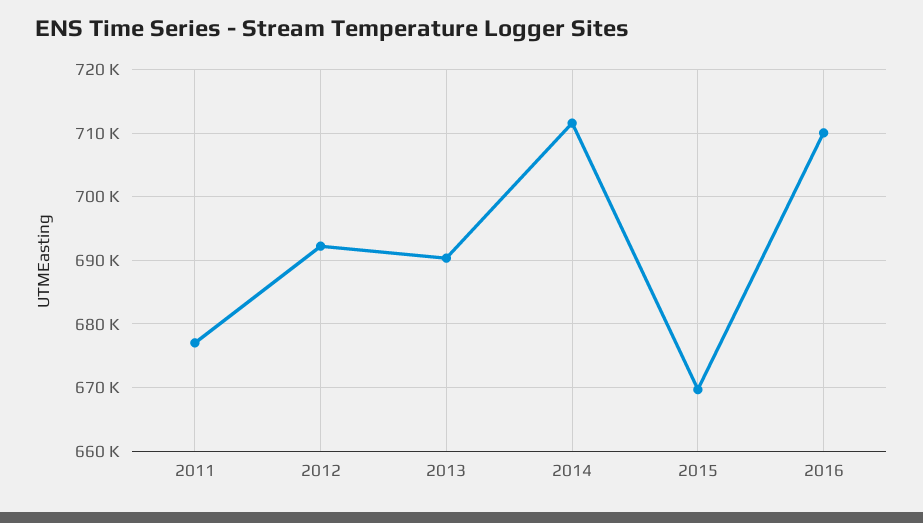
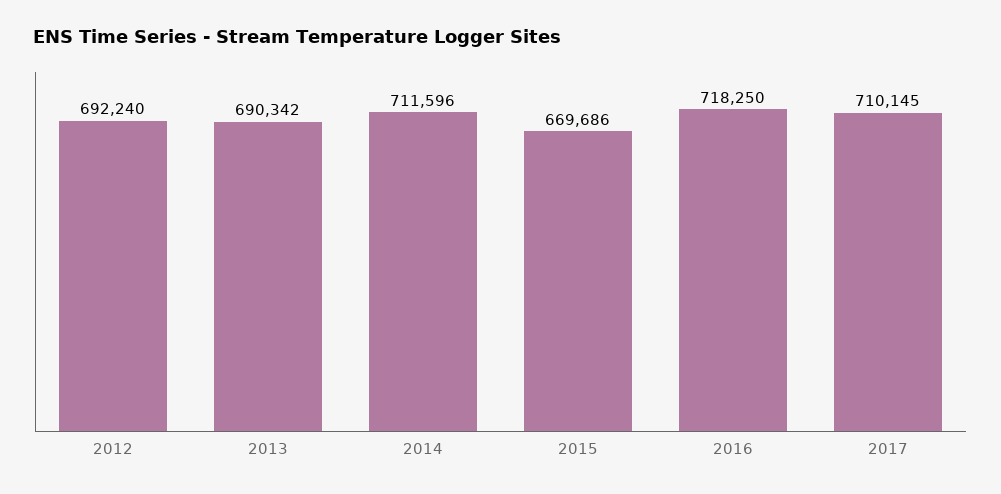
2011: 677000 -> none
2016: 710000 -> 718250
2017: none -> 710145

